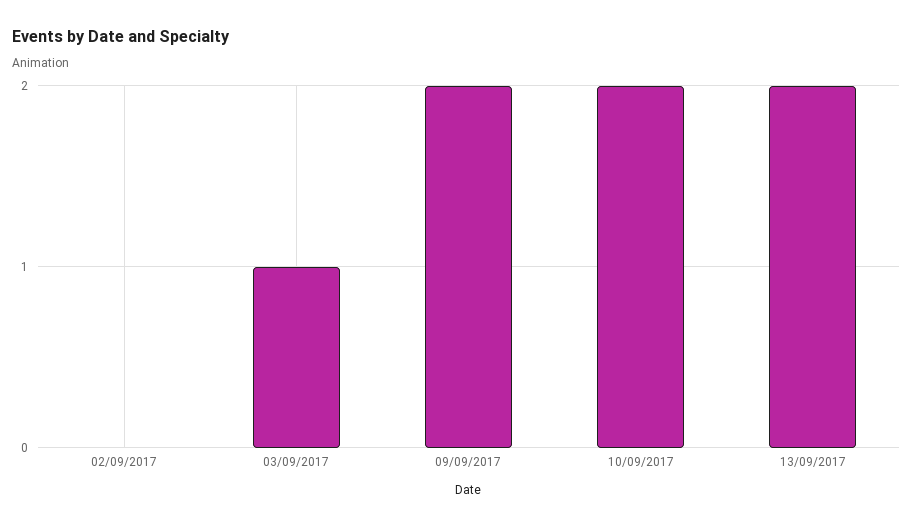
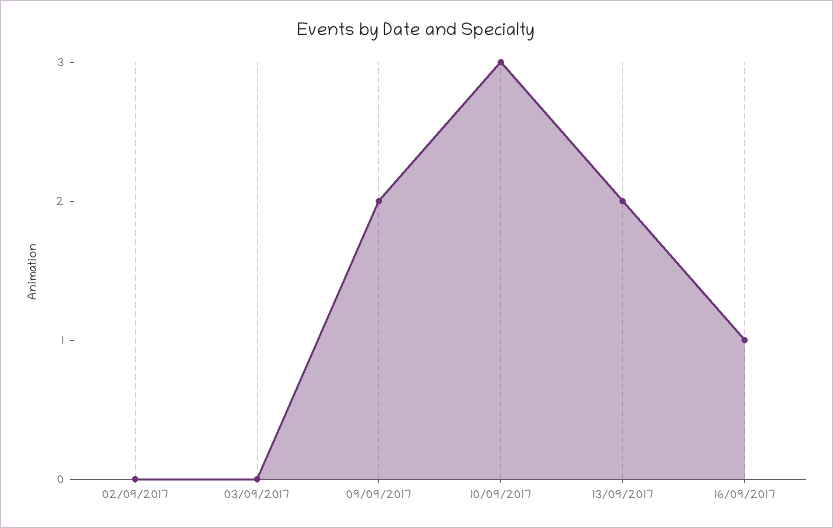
03/09/2017: 1 -> 0
10/09/2017: 2 -> 3
16/09/2017: none -> 1

